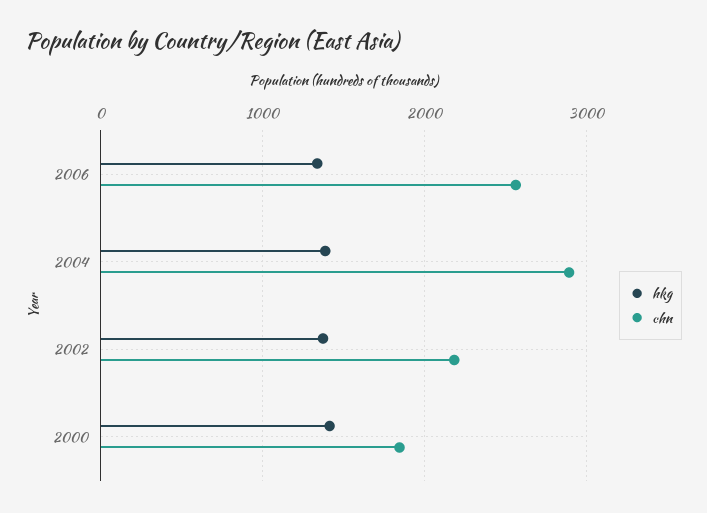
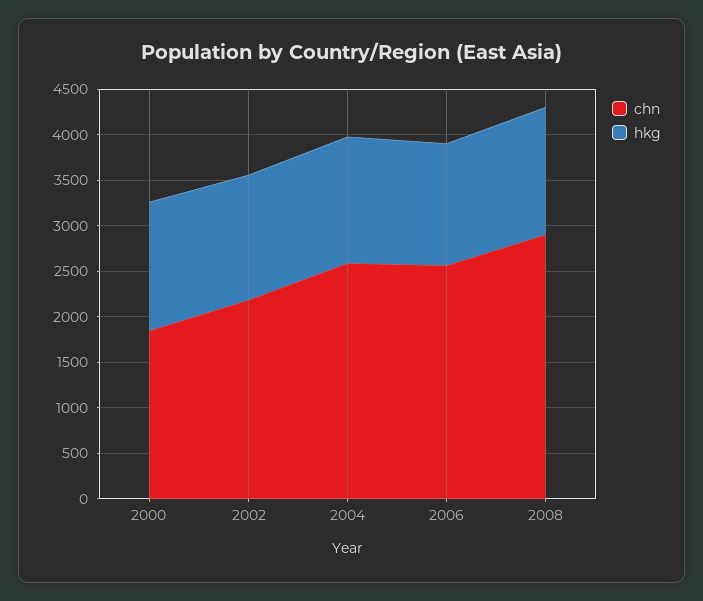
chn, 2004: 2900 -> 2600
chn, 2008: none -> 2900
hkg, 2008: none -> 1400

